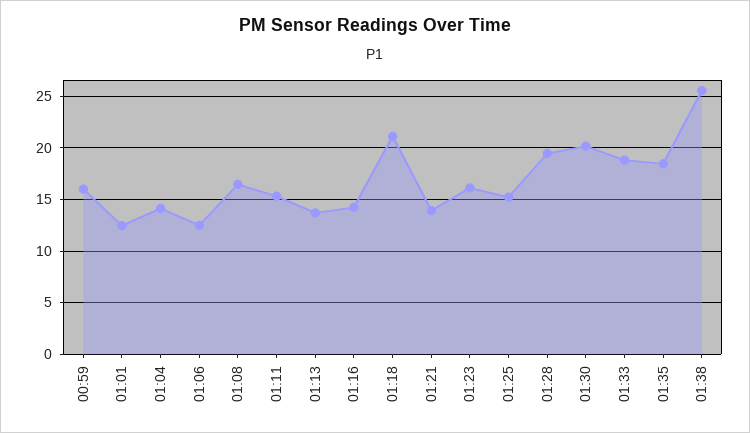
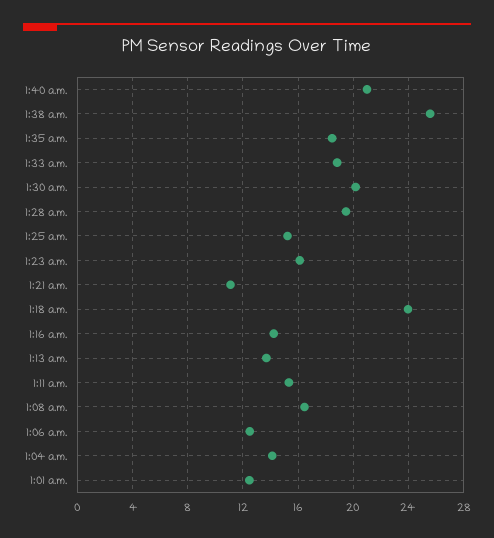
00:59: 16 -> none
01:18: 21 -> 24
01:21: 14 -> 11
1:40 a.m.: none -> 21

